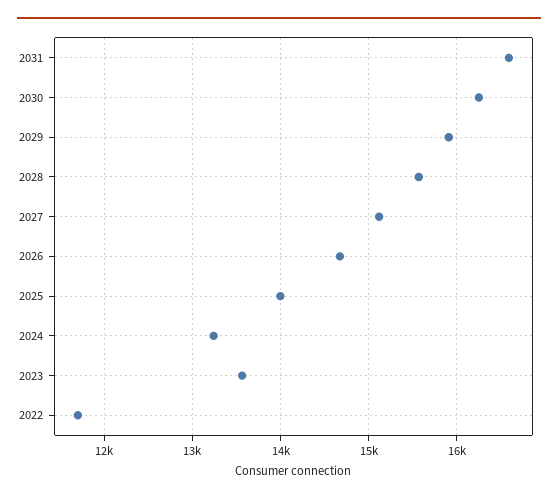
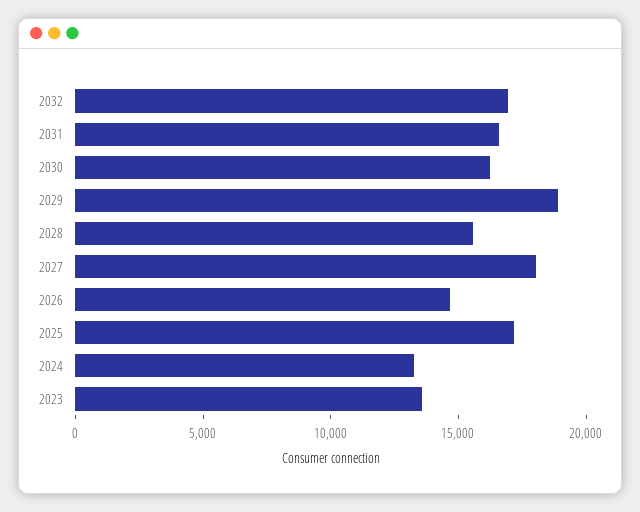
2029: 15900 -> 19000
2027: 15100 -> 18000
2025: 14000 -> 17000
2022: 11700 -> none
2032: none -> 17000

